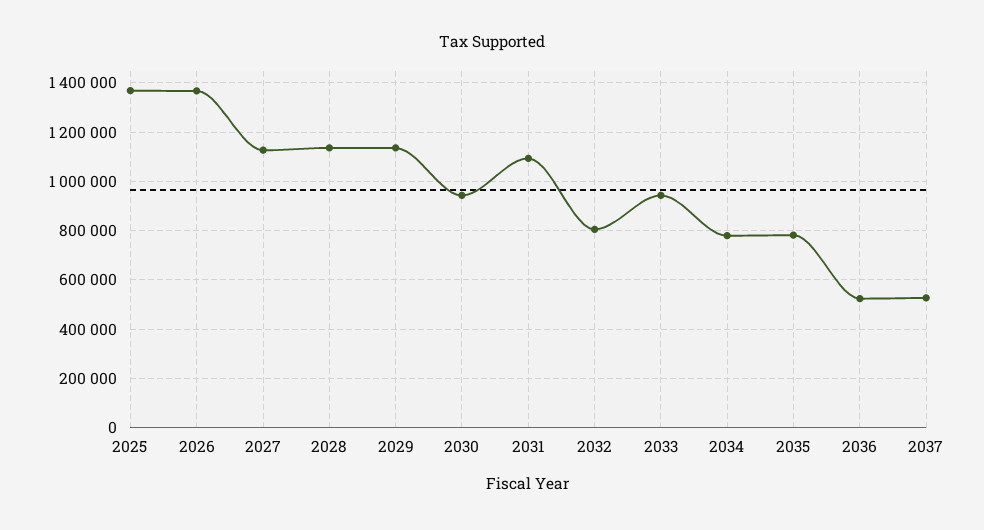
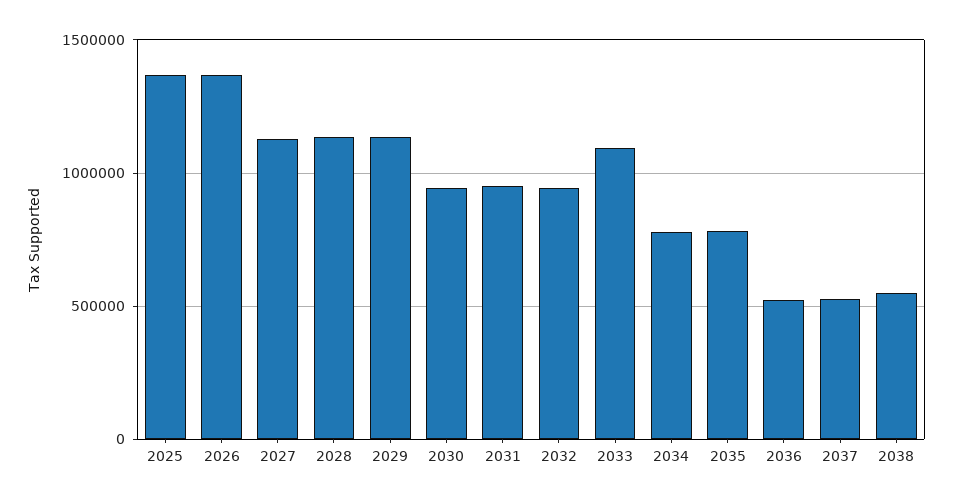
2031: 1100000 -> 950000
2032: 800000 -> 950000
2033: 950000 -> 1100000
2038: none -> 550000

